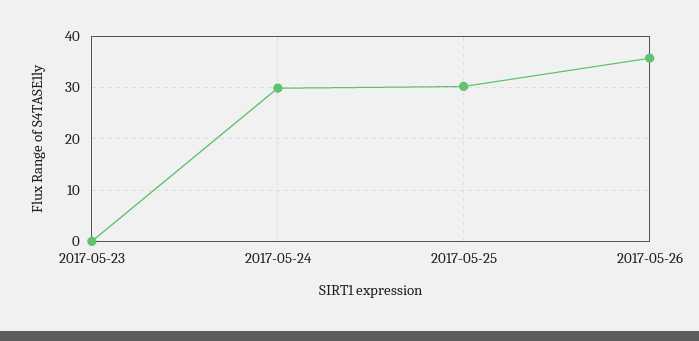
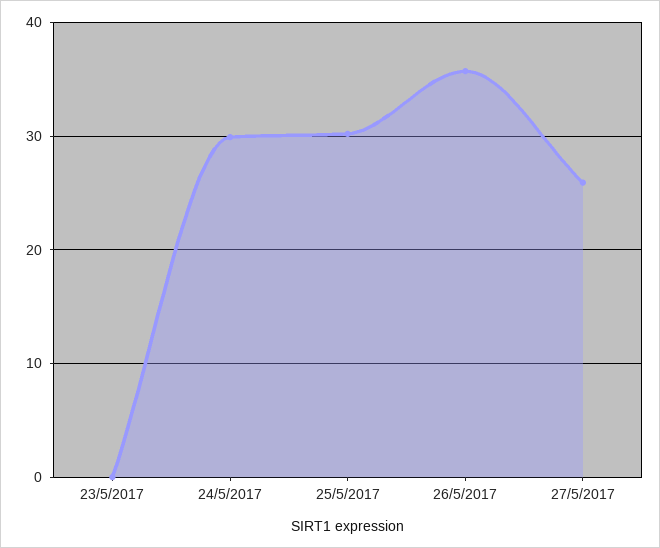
27/5/2017: none -> 26

